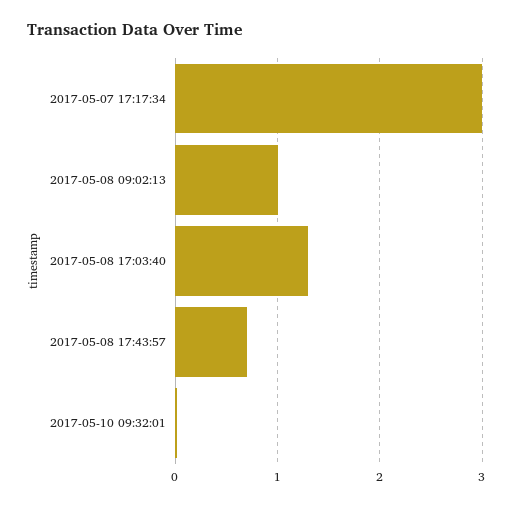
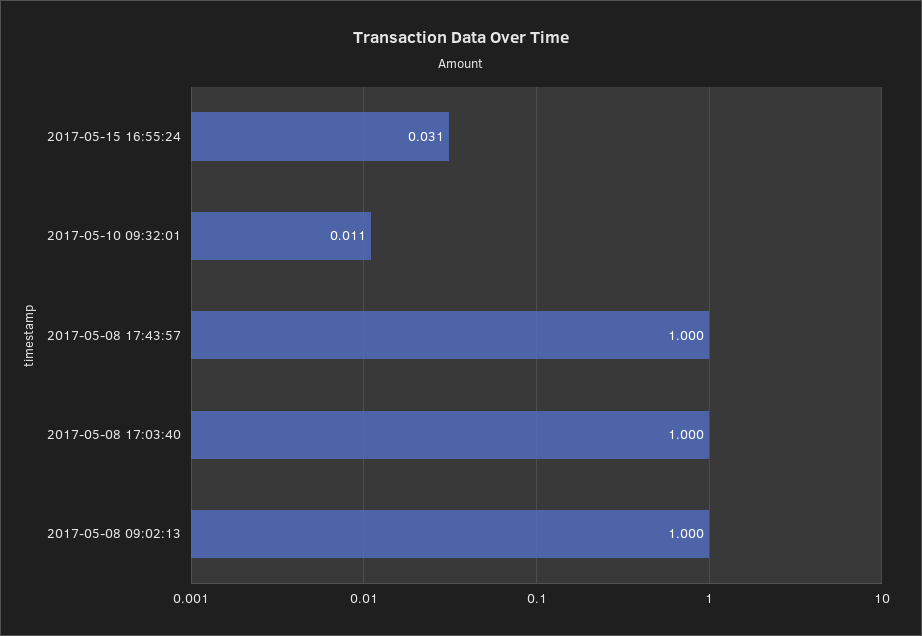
2017-05-07 17:17:34: 3 -> none
2017-05-08 17:03:40: 1.3 -> 1
2017-05-08 17:43:57: 0.7 -> 1
2017-05-15 16:55:24: none -> 0.031

